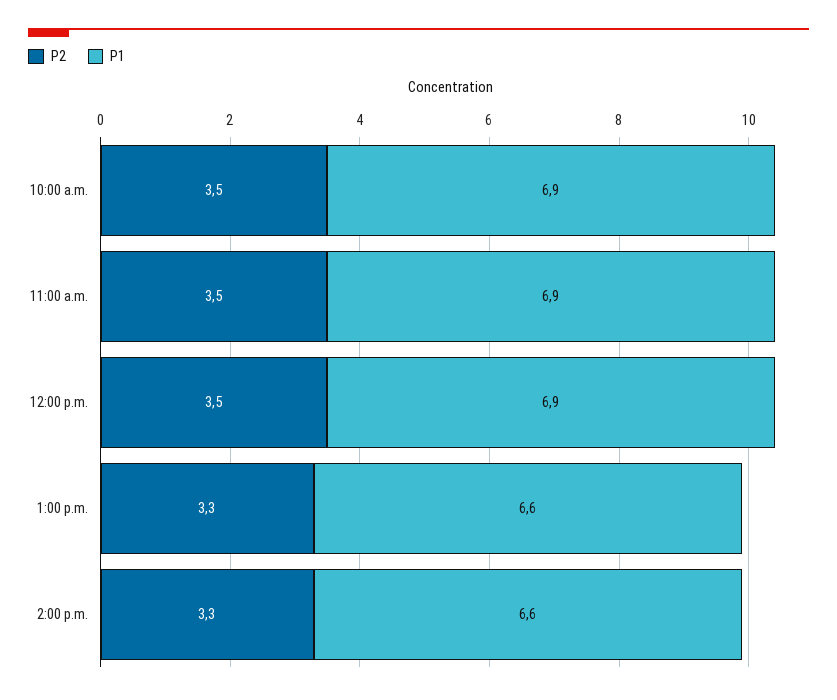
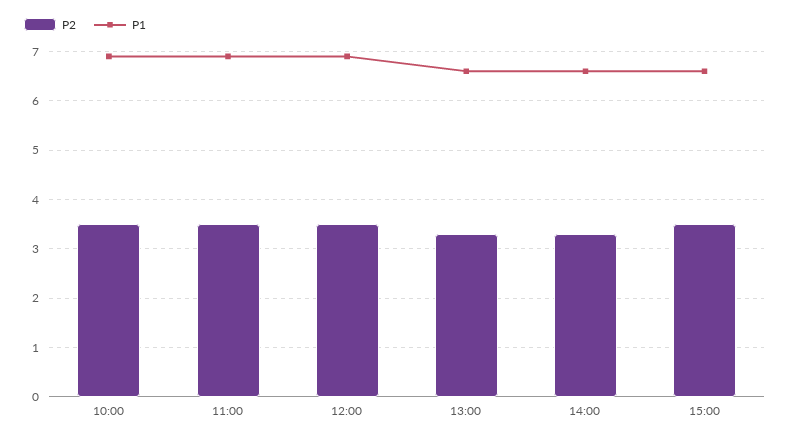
P2, 15:00: none -> 3.5
P1, 15:00: none -> 6.5

